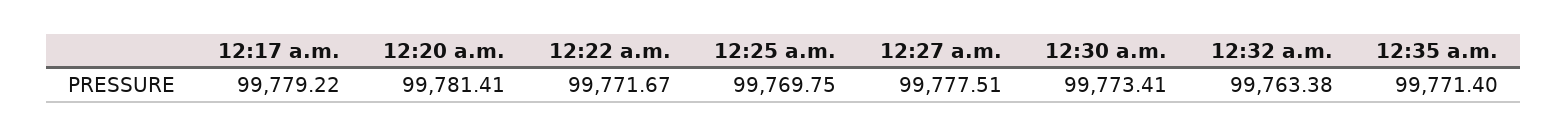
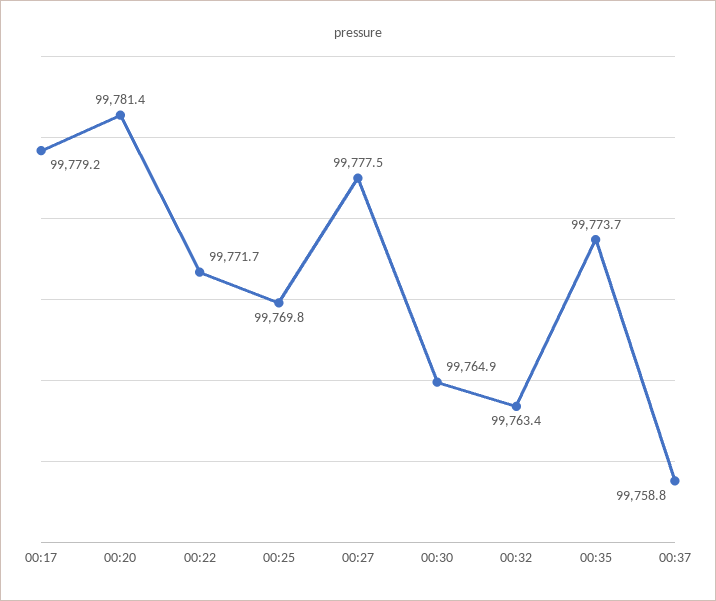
12:30 a.m.: 99773.41 -> 99764.9
12:35 a.m.: 99771.4 -> 99773.7
00:37: none -> 99758.8

